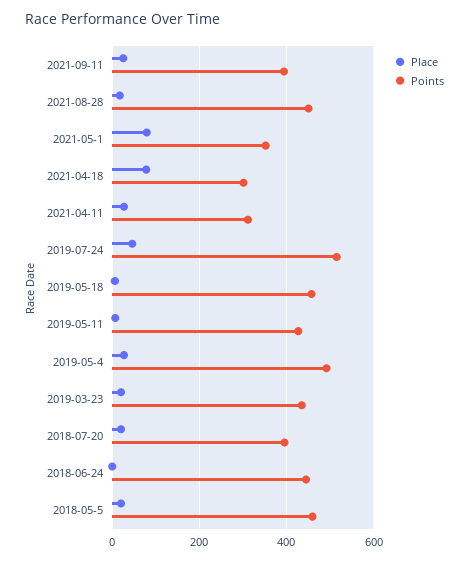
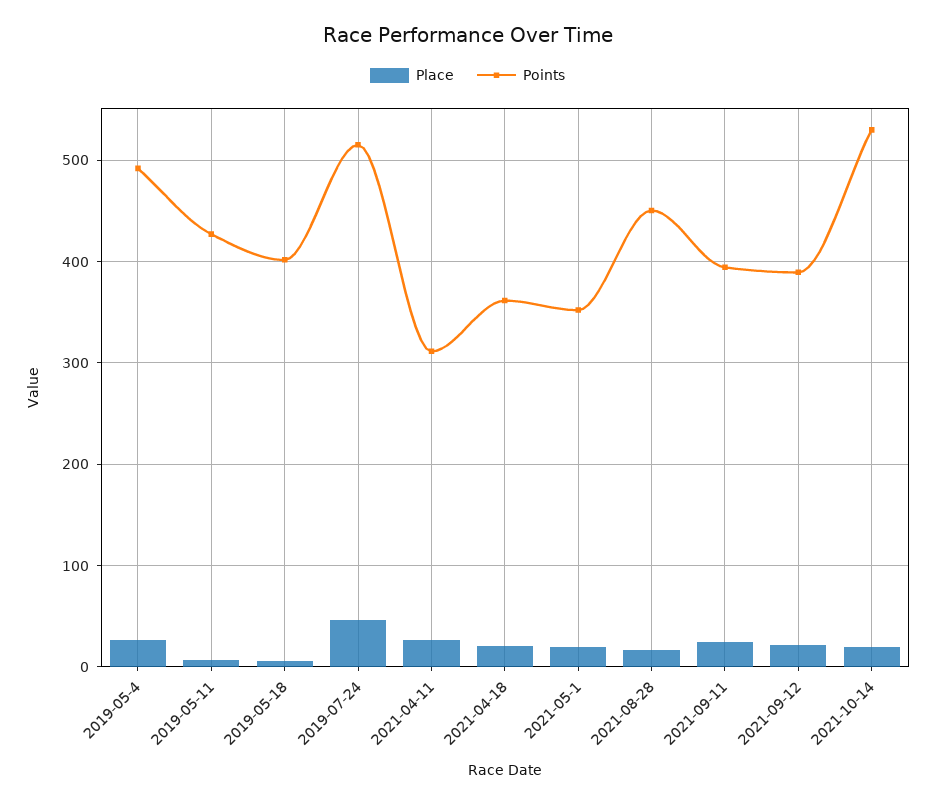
Place, 2021-05-1: 80 -> 20
Place, 2021-04-18: 80 -> 20
Points, 2021-04-18: 300 -> 360
Points, 2019-05-18: 460 -> 400
Place, 2019-03-23: 20 -> none
Points, 2019-03-23: 440 -> none
Place, 2018-07-20: 20 -> none
Points, 2018-07-20: 400 -> none
Place, 2018-06-24: 0 -> none
Points, 2018-06-24: 440 -> none
Place, 2018-05-5: 20 -> none
Points, 2018-05-5: 460 -> none
Place, 2021-09-12: none -> 20
Points, 2021-09-12: none -> 390
Place, 2021-10-14: none -> 20
Points, 2021-10-14: none -> 530

